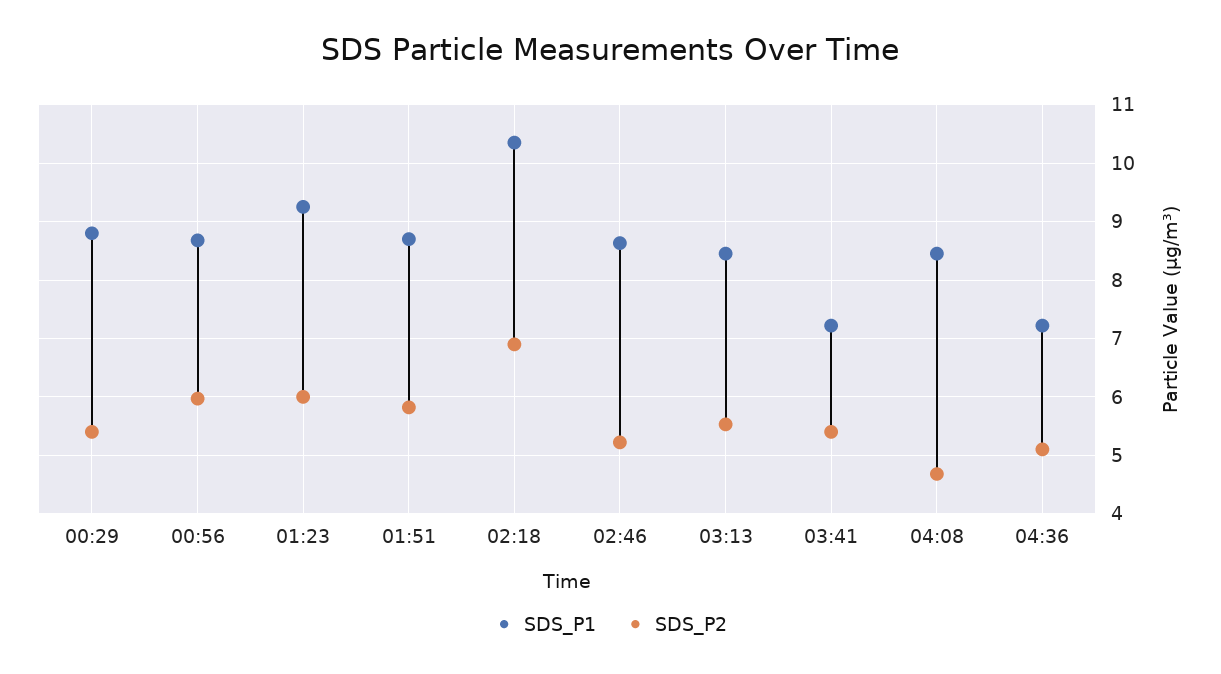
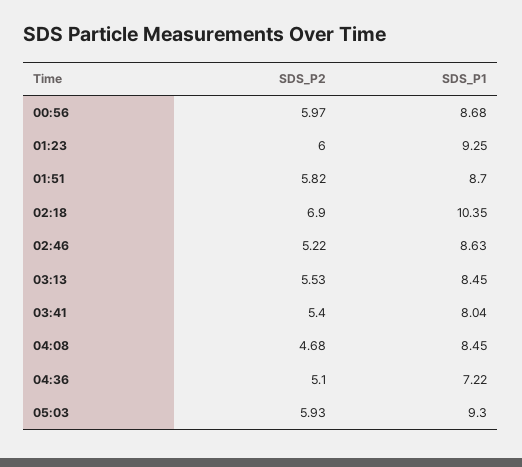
SDS_P1, 00:29: 8.8 -> none
SDS_P2, 00:29: 5.4 -> none
SDS_P1, 03:41: 7.2 -> 8.04
SDS_P2, 05:03: none -> 5.93
SDS_P1, 05:03: none -> 9.3

